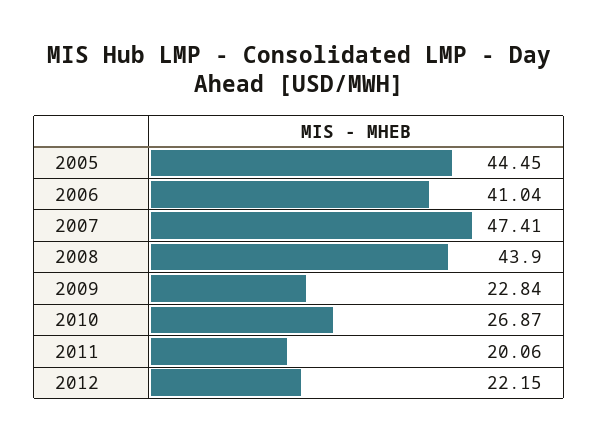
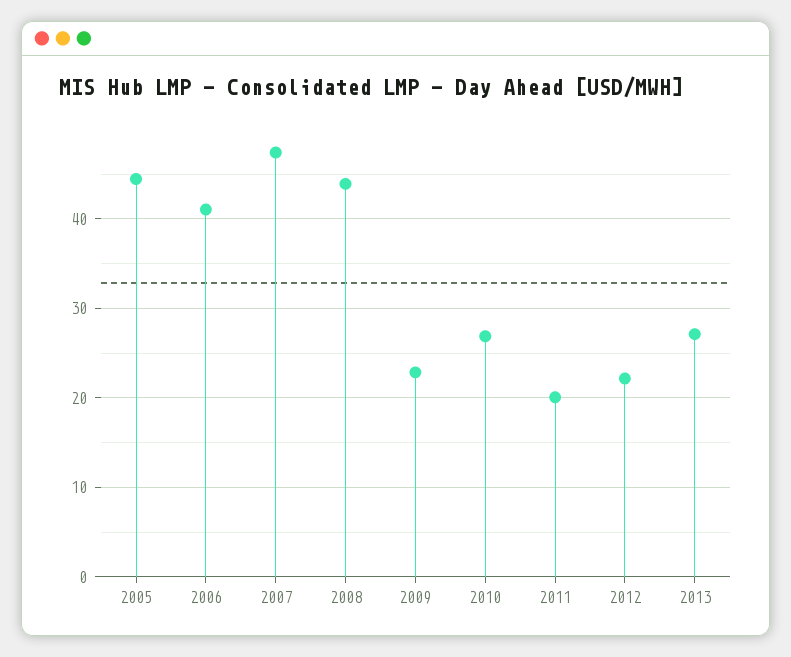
2013: none -> 27

